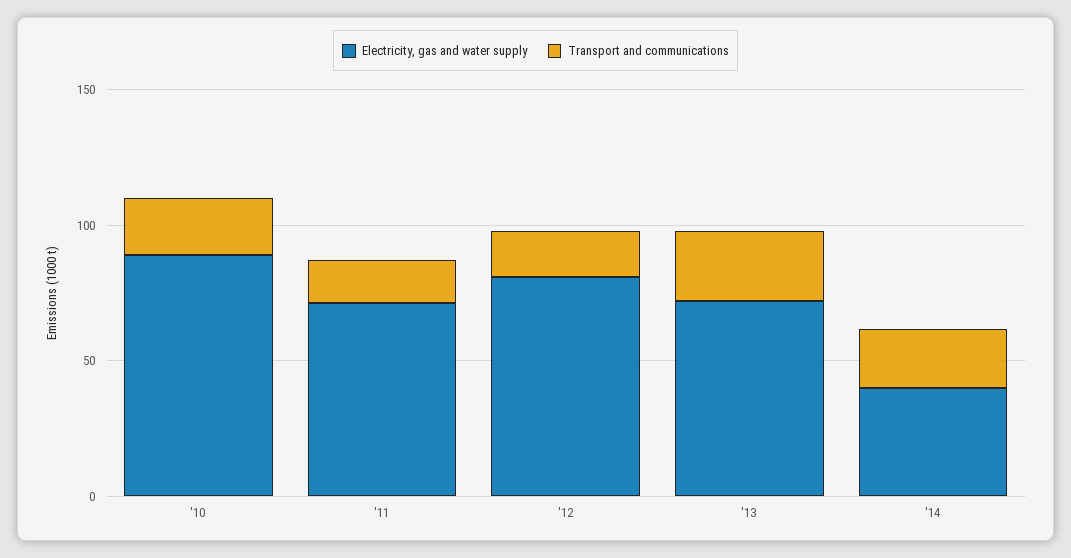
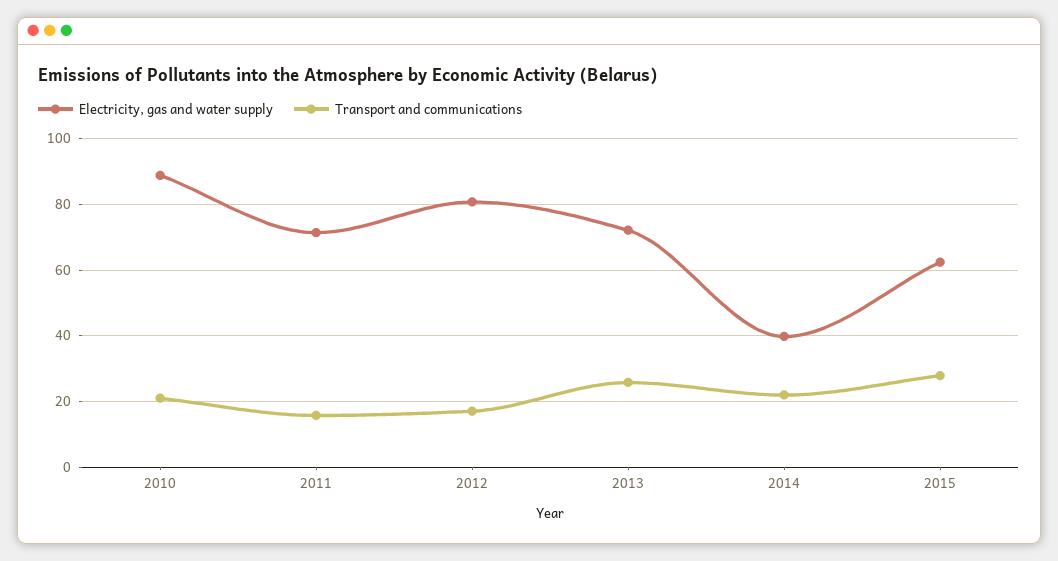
Electricity, gas and water supply, 2015: none -> 62
Transport and communications, 2015: none -> 28

